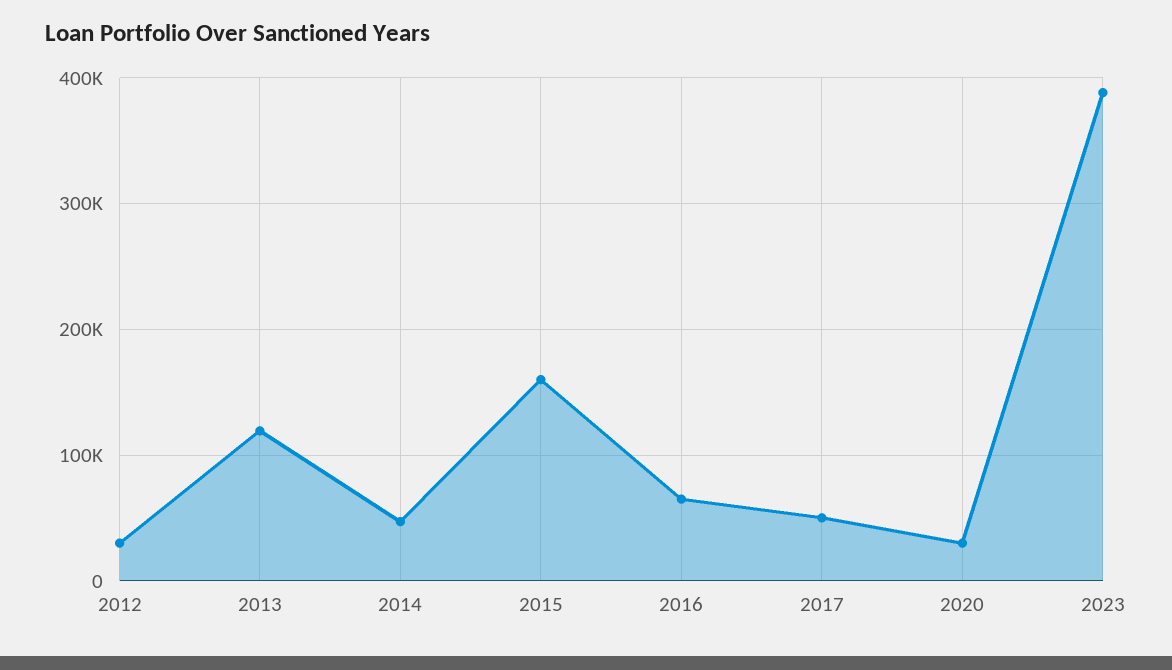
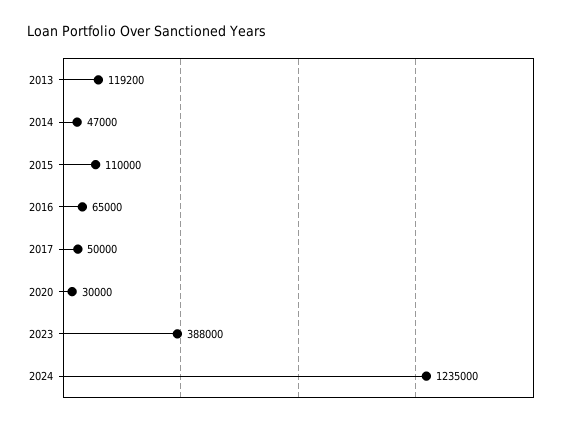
2012: 30000 -> none
2015: 160000 -> 110000
2024: none -> 1235000

